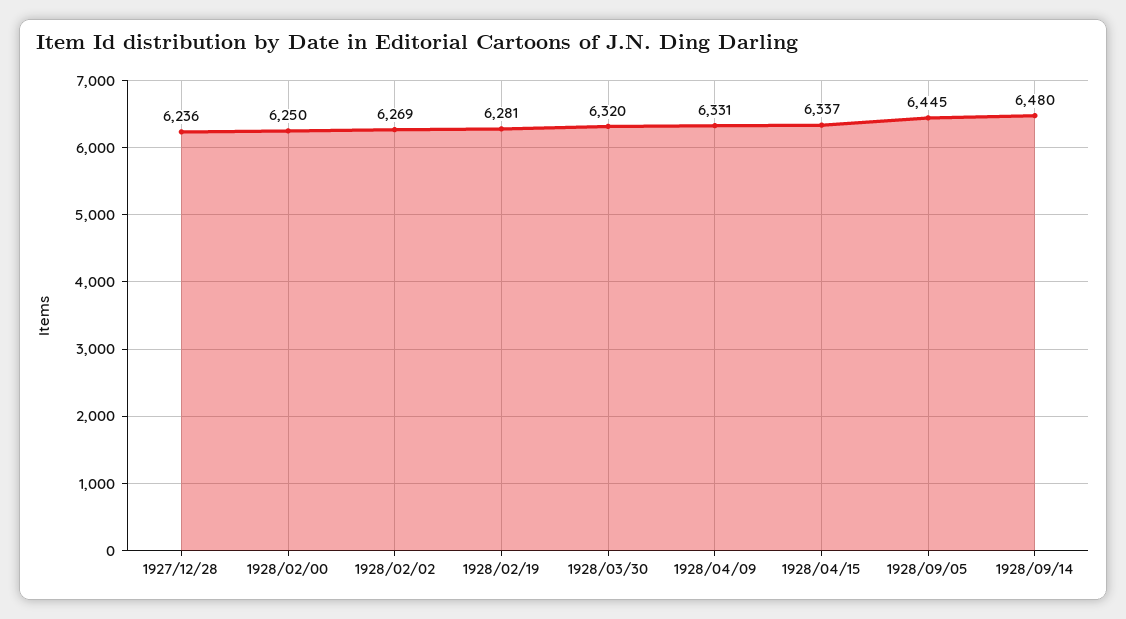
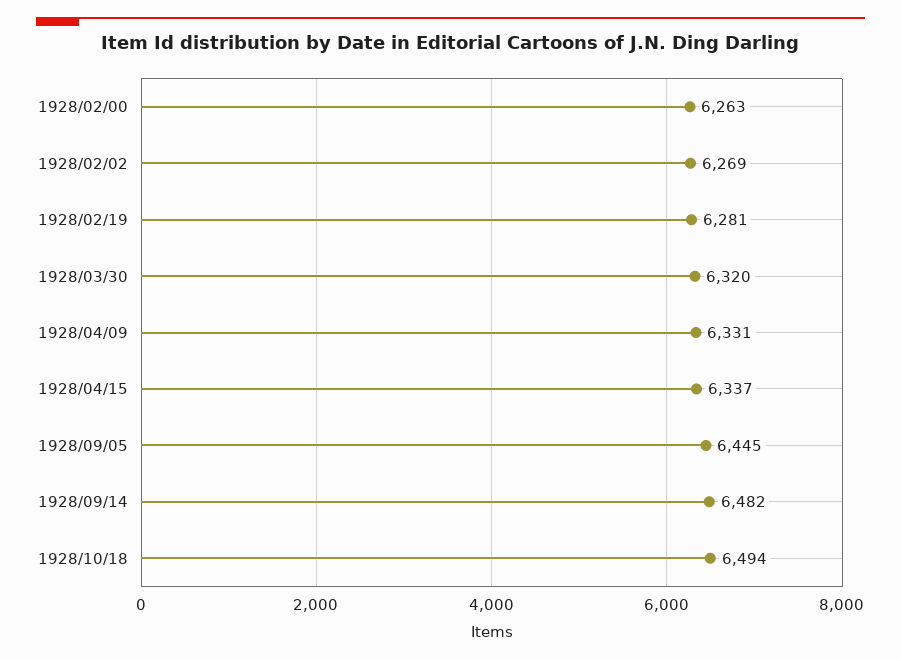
1927/12/28: 6236 -> none
1928/02/00: 6250 -> 6263
1928/09/14: 6480 -> 6482
1928/10/18: none -> 6494

